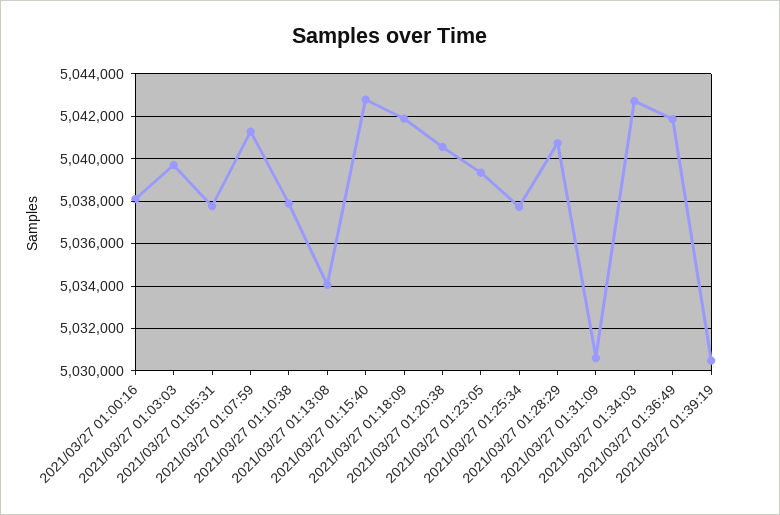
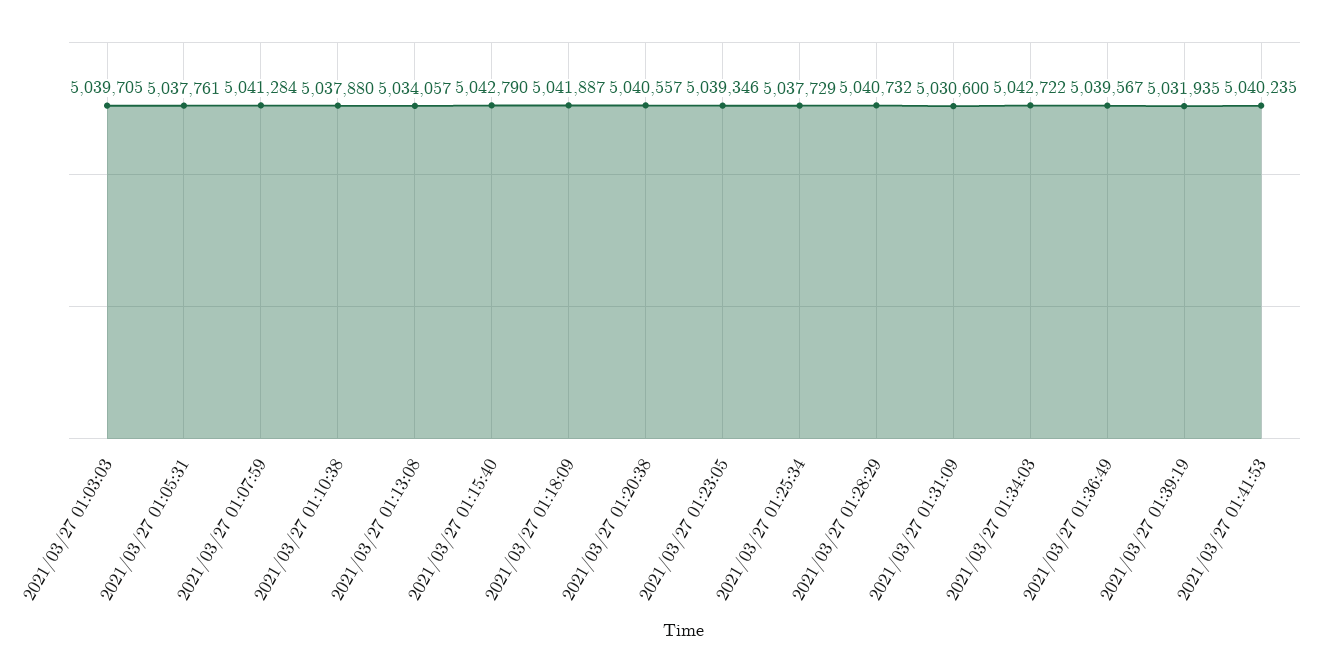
2021/03/27 01:00:16: 5038000 -> none
2021/03/27 01:36:49: 5042000 -> 5039567
2021/03/27 01:39:19: 5030500 -> 5031935
2021/03/27 01:41:53: none -> 5040235

